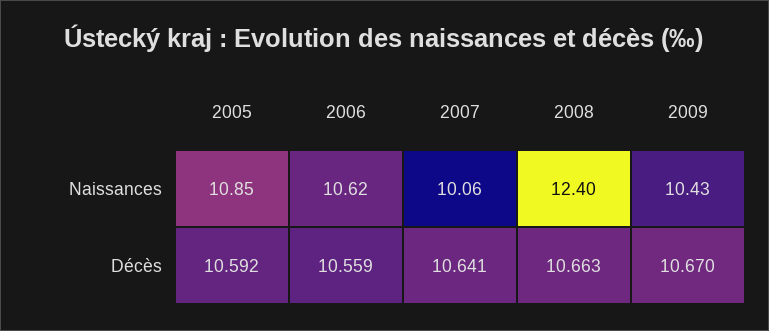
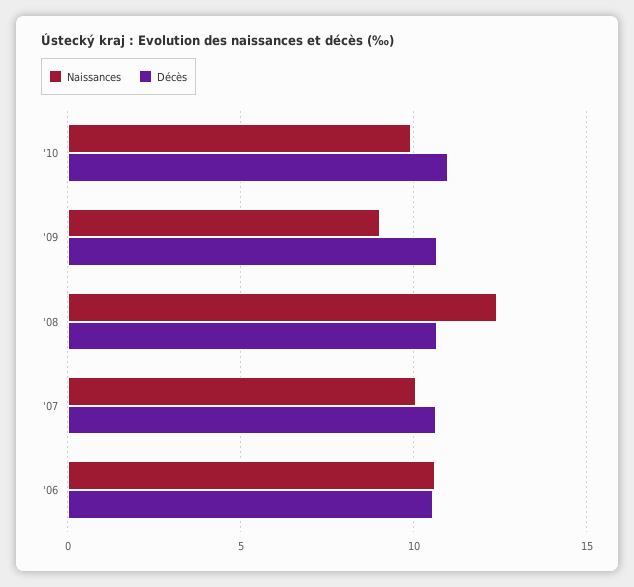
Naissances, 2005: 10.85 -> none
Naissances, 2009: 10.43 -> 9
Décès, 2005: 10.592 -> none
Naissances, '10: none -> 10
Décès, '10: none -> 11

